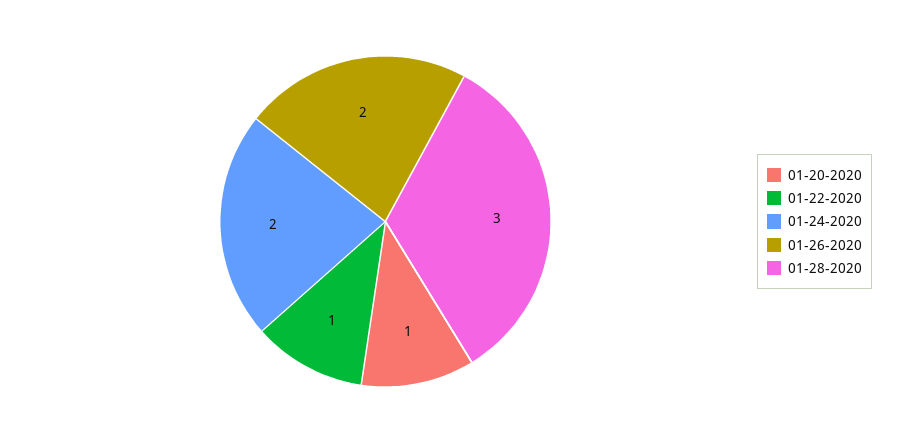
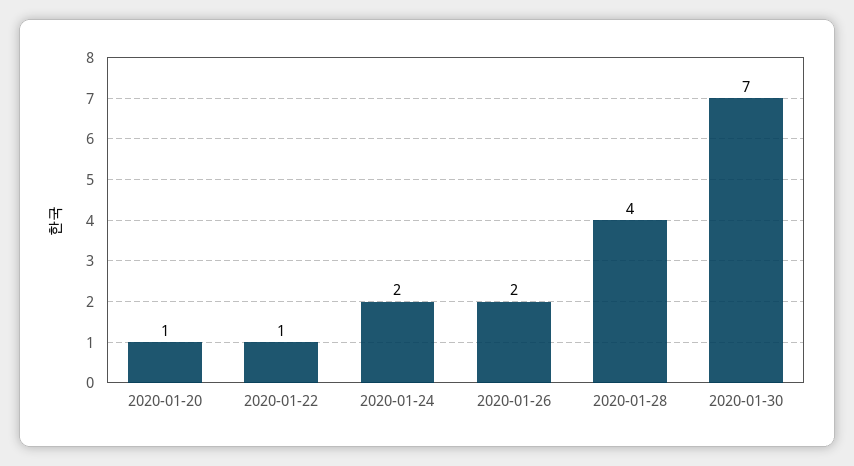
01-28-2020: 3 -> 4
2020-01-30: none -> 7

